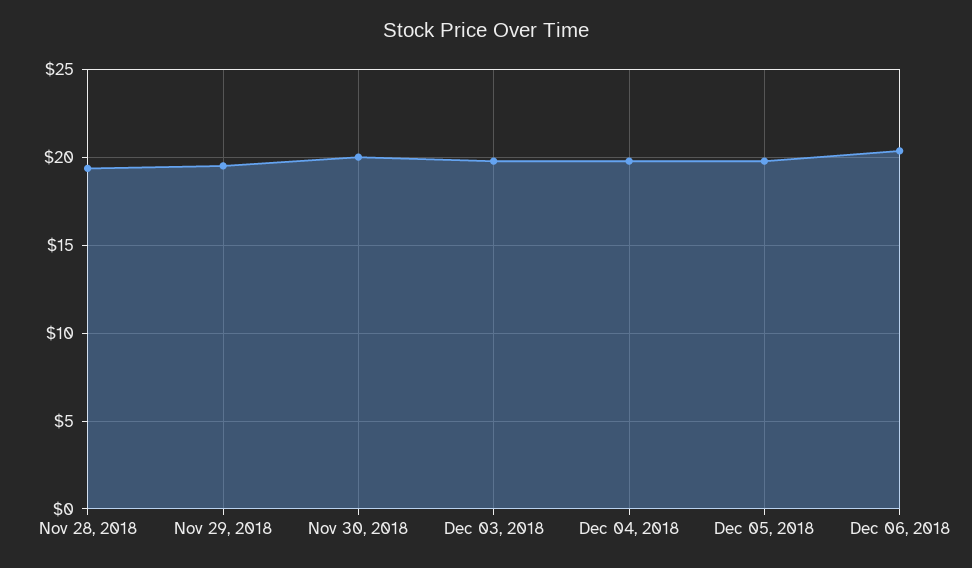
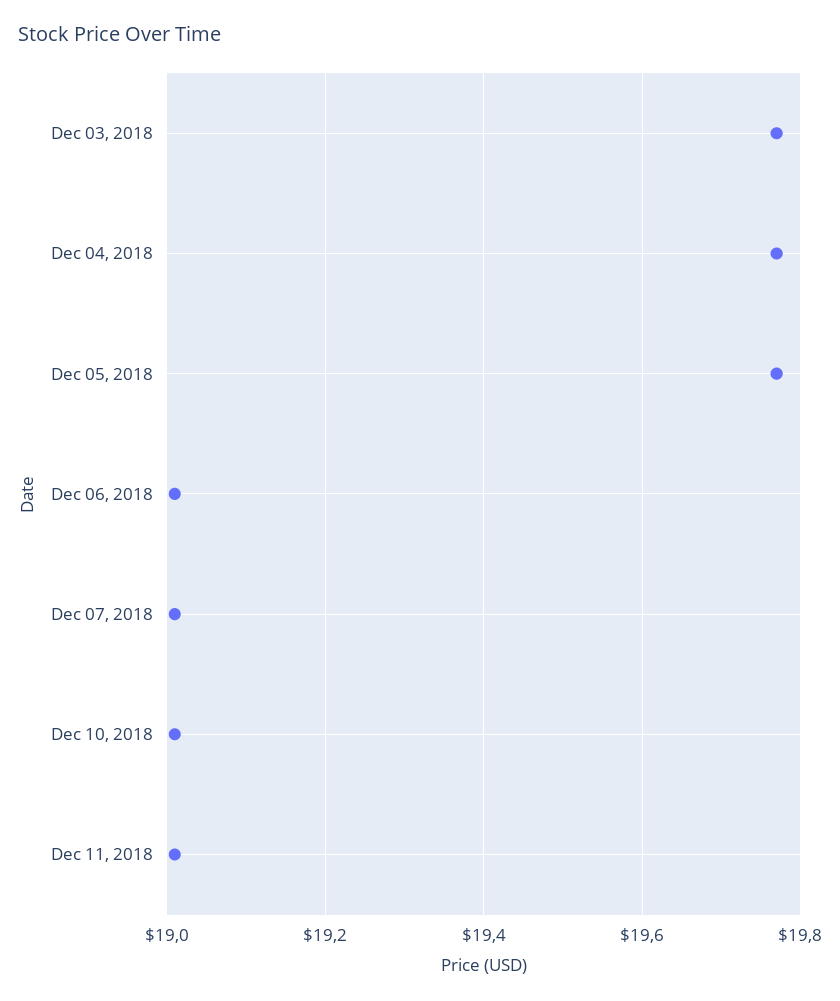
Nov 28, 2018: 19.5 -> none
Nov 29, 2018: 19.5 -> none
Nov 30, 2018: 20 -> none
Dec 06, 2018: 20.5 -> 19
Dec 07, 2018: none -> 19
Dec 10, 2018: none -> 19
Dec 11, 2018: none -> 19

